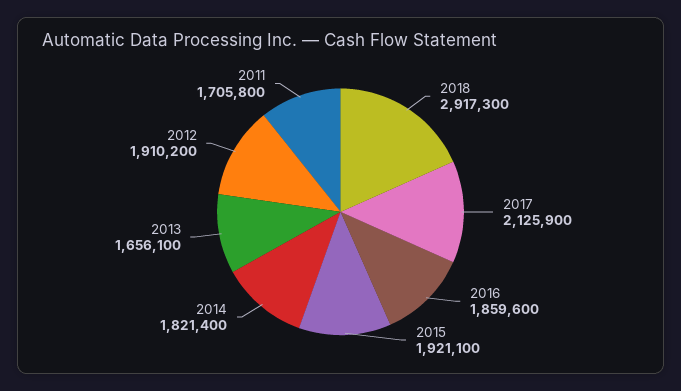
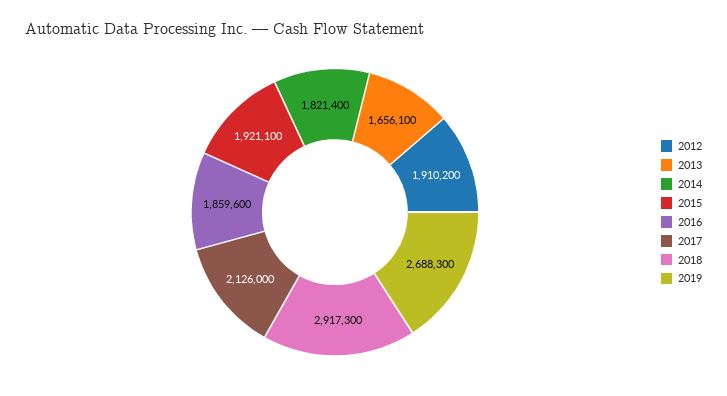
2017: 2125900 -> 2126000
2011: 1705800 -> none
2019: none -> 2688300

